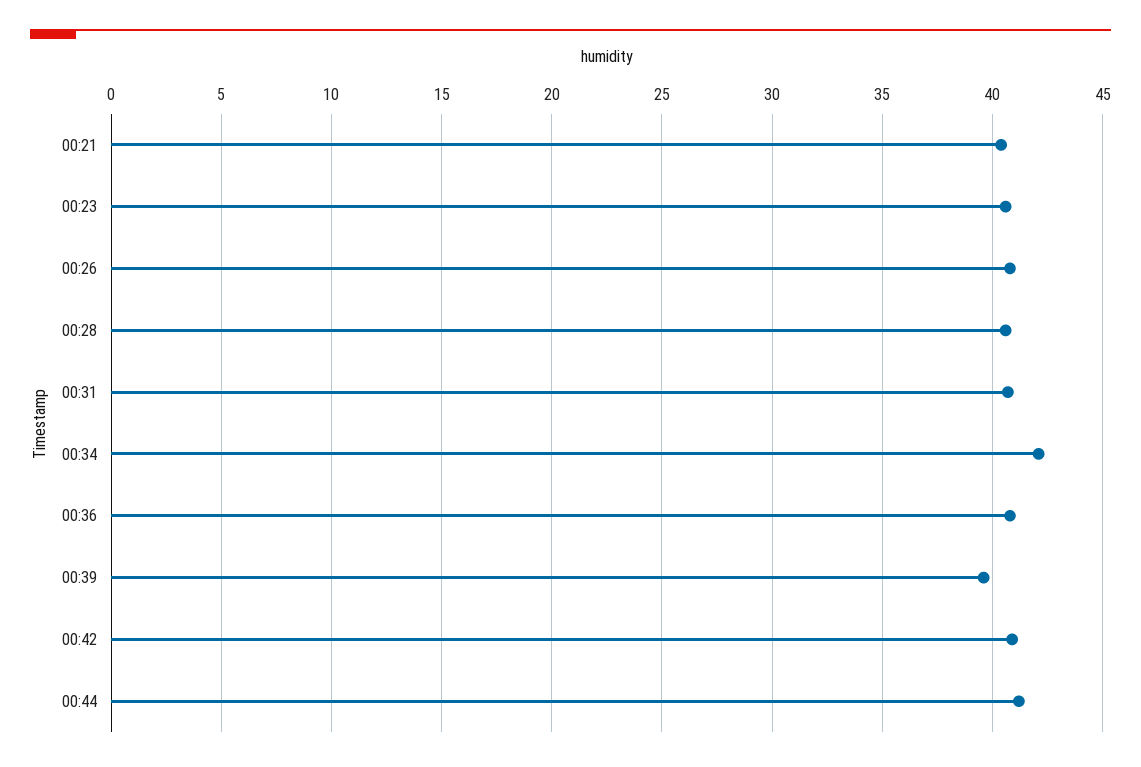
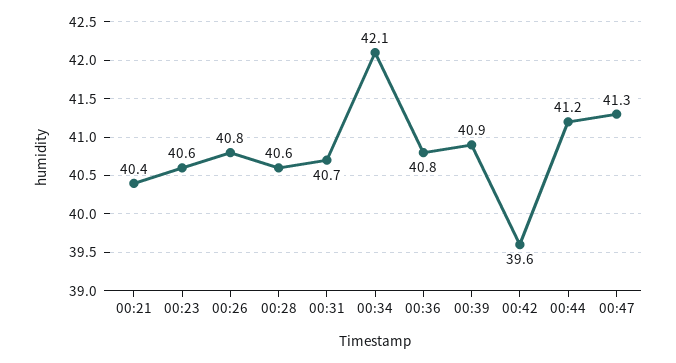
00:39: 39.5 -> 40.9
00:42: 41 -> 39.6
00:47: none -> 41.3

